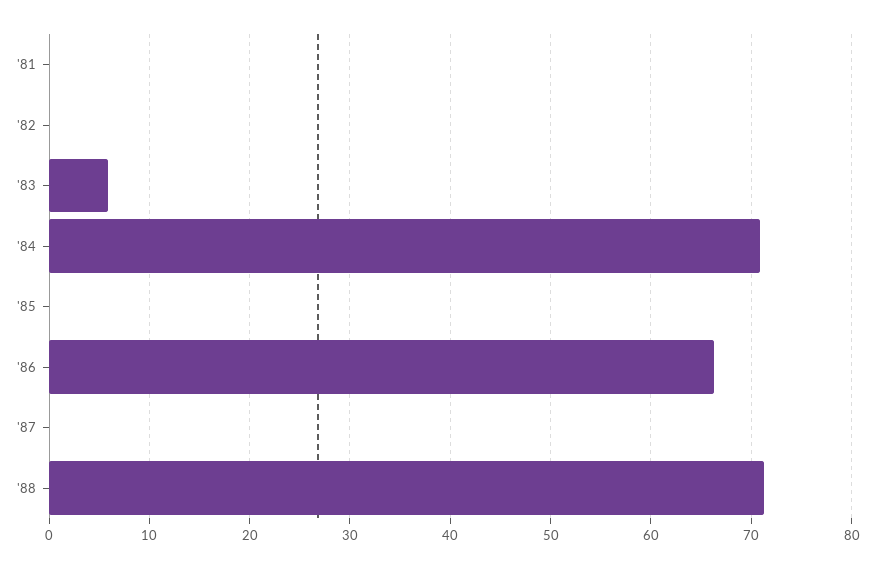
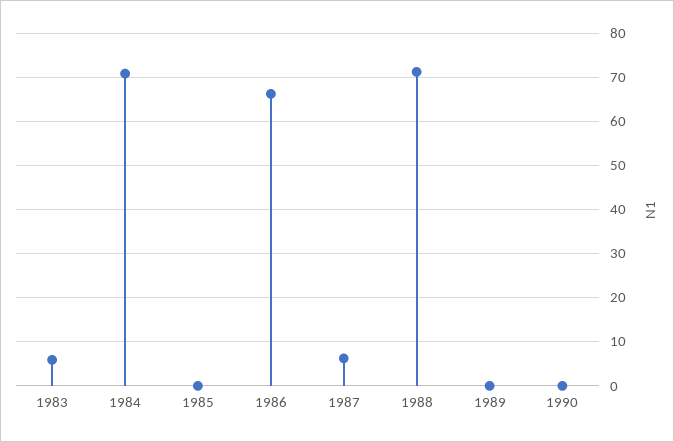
'81: 0 -> none
'82: 0 -> none
'87: 0 -> 6
1989: none -> 0
1990: none -> 0

